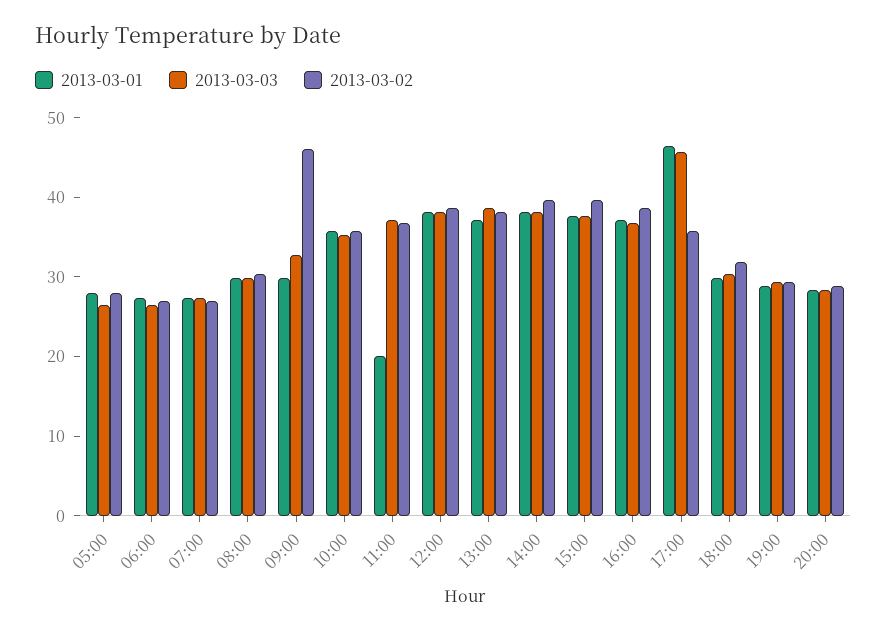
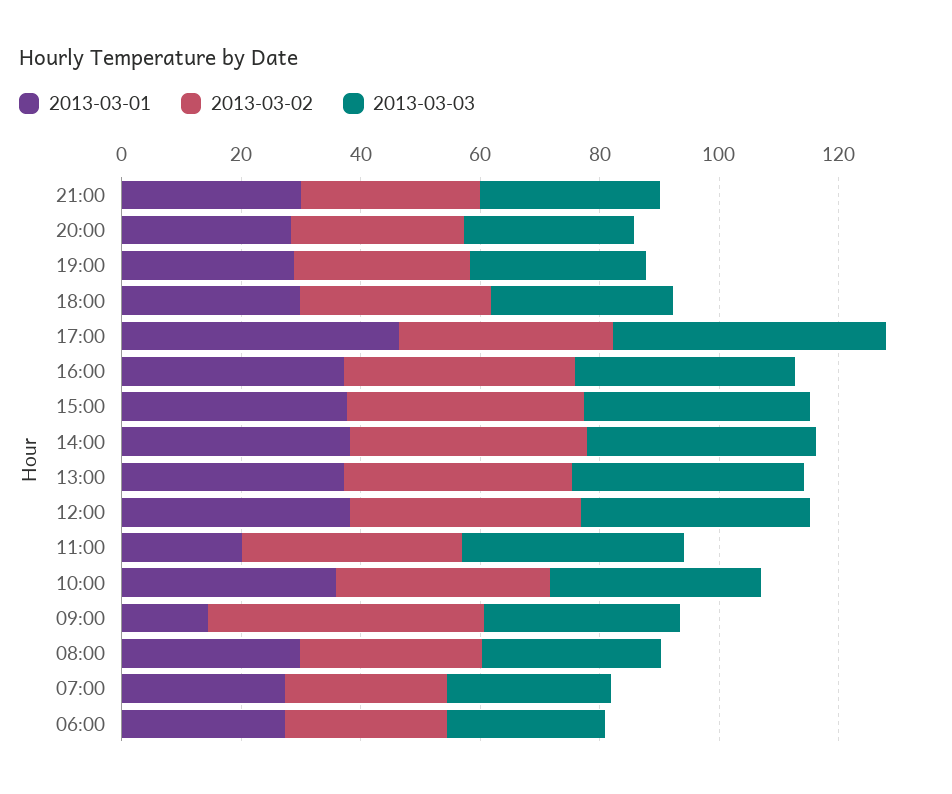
2013-03-01, 05:00: 28 -> none
2013-03-03, 05:00: 26 -> none
2013-03-02, 05:00: 28 -> none
2013-03-01, 09:00: 30 -> 15
2013-03-01, 21:00: none -> 30
2013-03-02, 21:00: none -> 30
2013-03-03, 21:00: none -> 30

